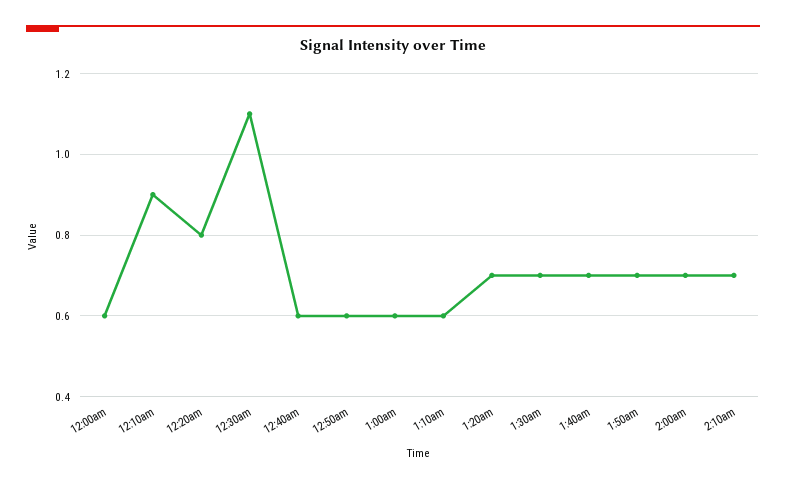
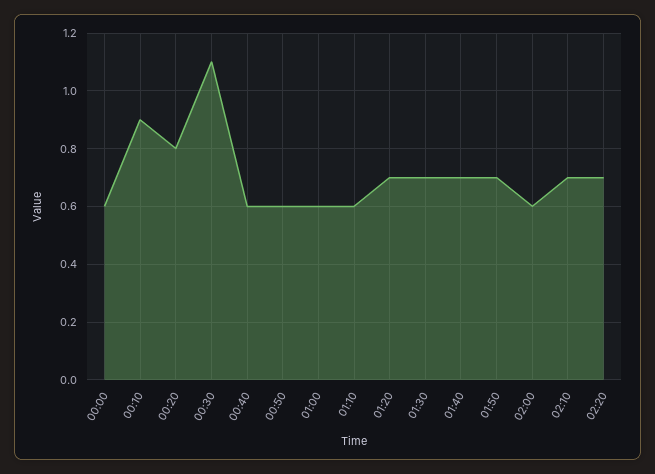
2:00am: 0.7 -> 0.6
02:20: none -> 0.7

